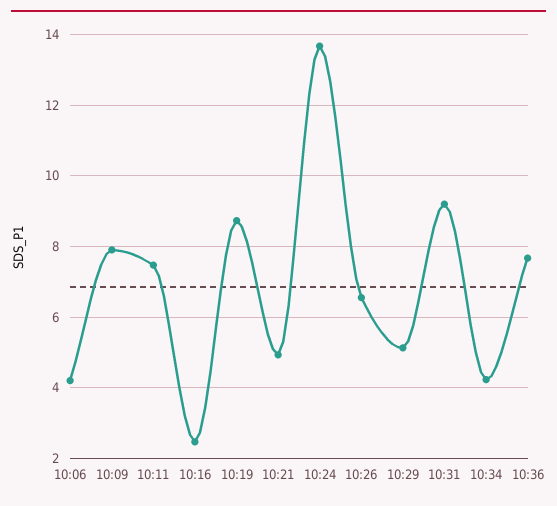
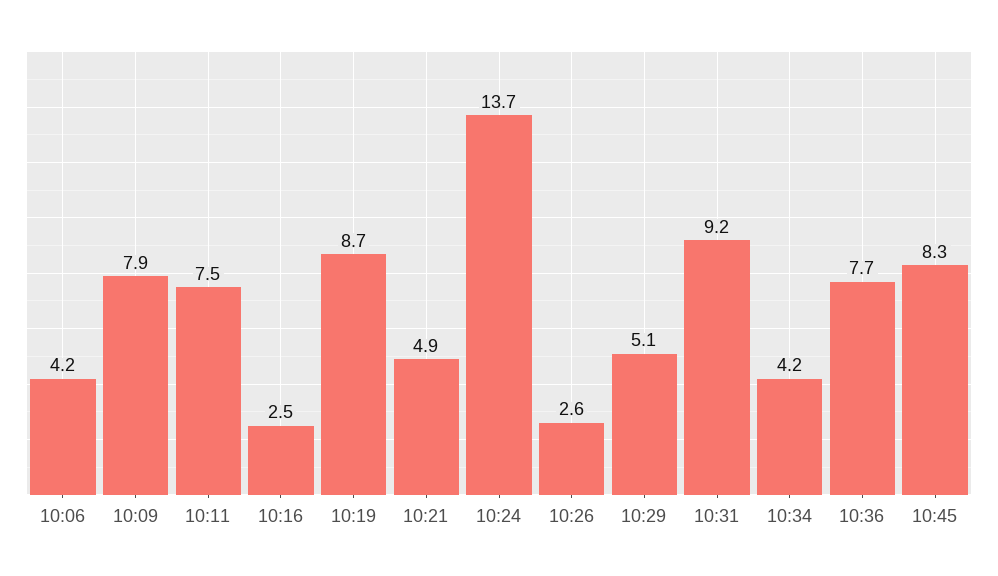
10:26: 6.6 -> 2.6
10:45: none -> 8.3

